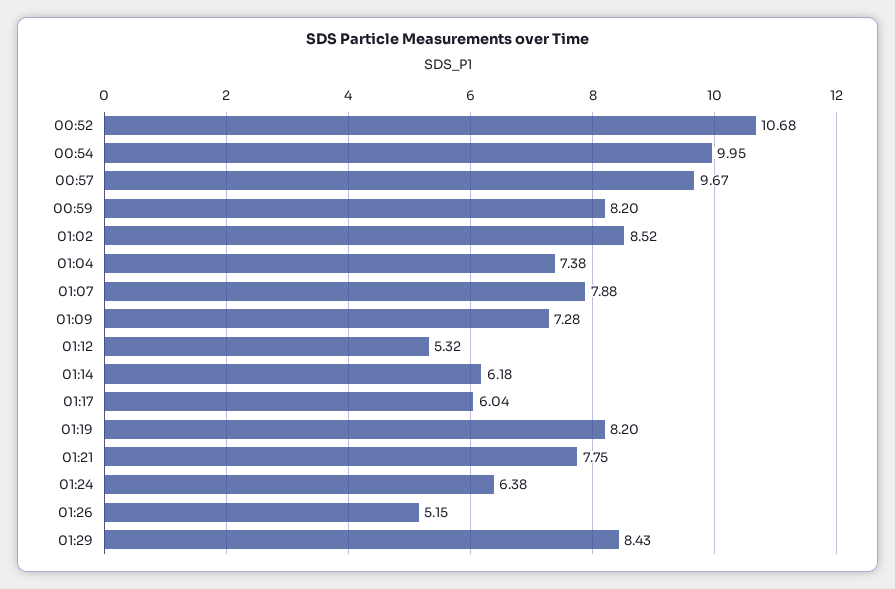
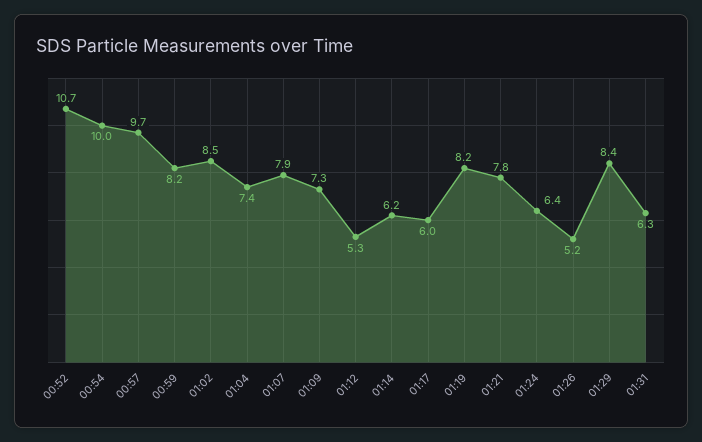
01:31: none -> 6.3

